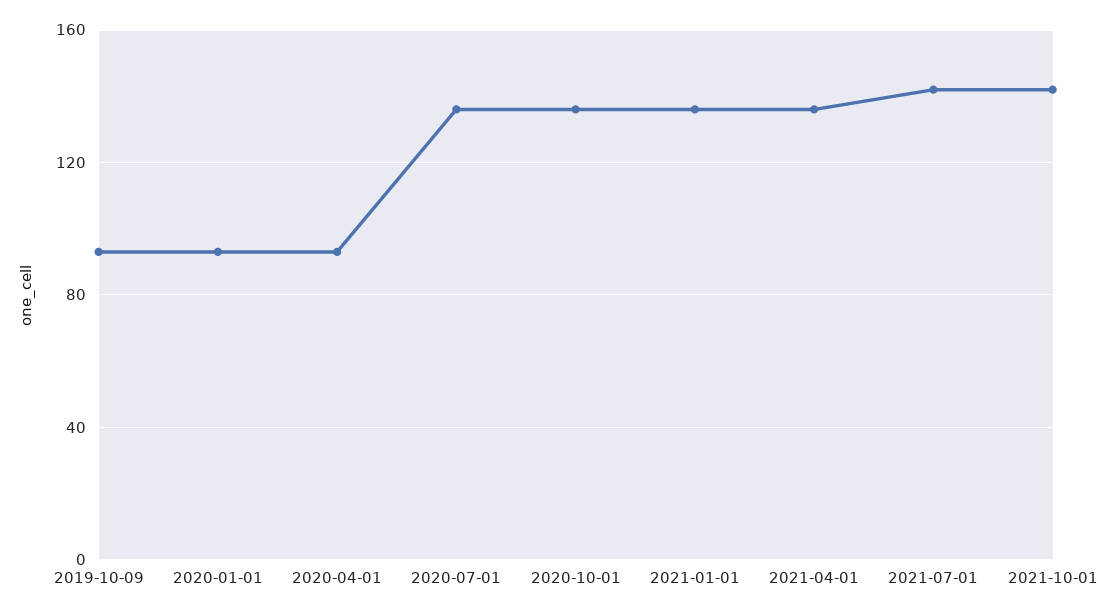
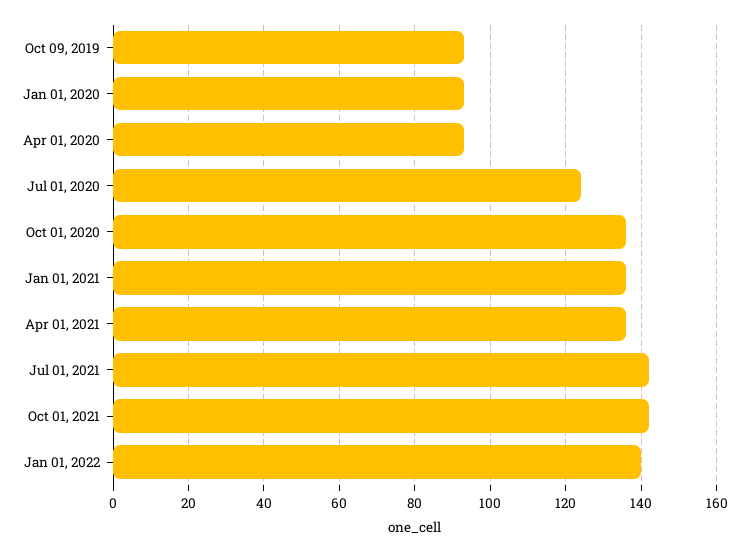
2020-07-01: 135 -> 125
Jan 01, 2022: none -> 140

